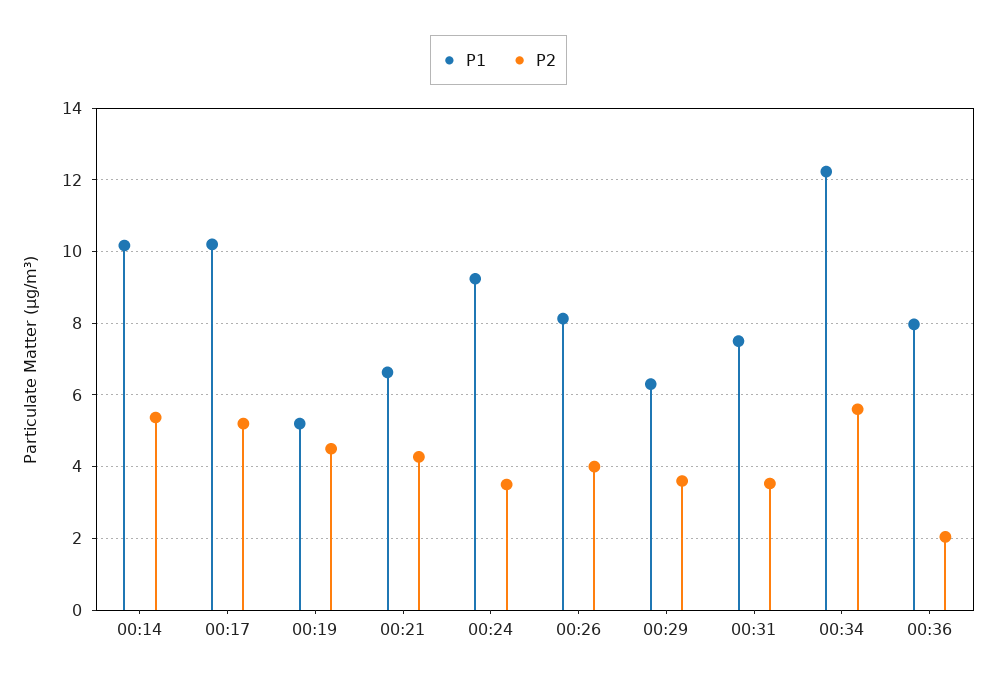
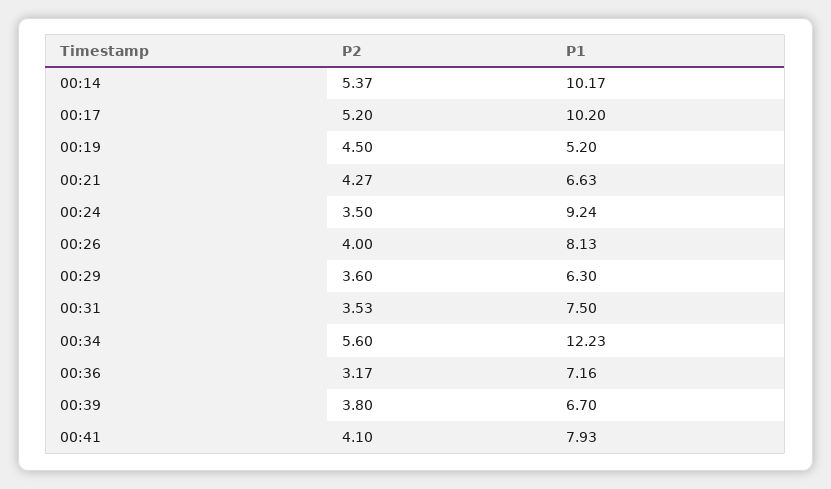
P1, 00:36: 8 -> 7.16
P2, 00:36: 2 -> 3.17
P2, 00:39: none -> 3.8
P1, 00:39: none -> 6.7
P2, 00:41: none -> 4.1
P1, 00:41: none -> 7.93

